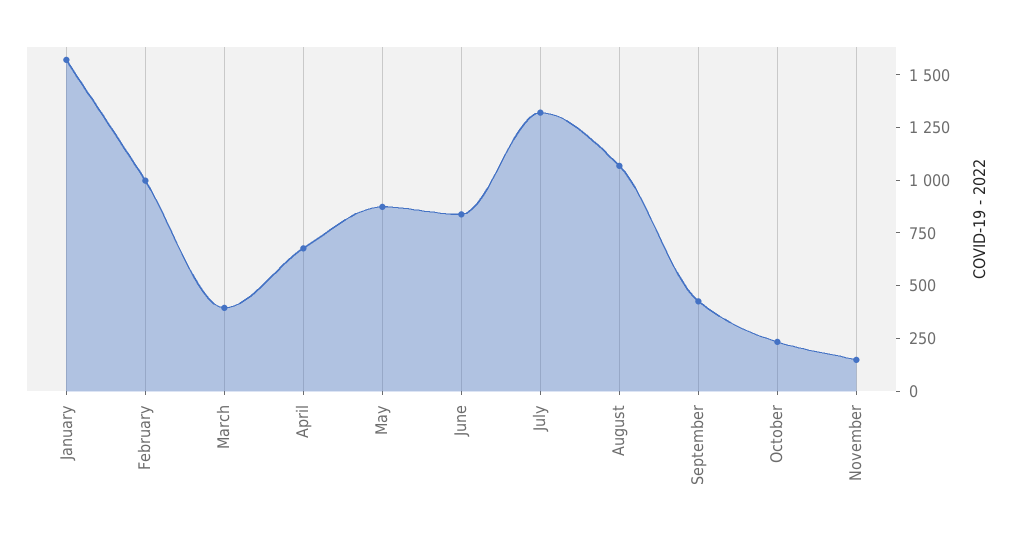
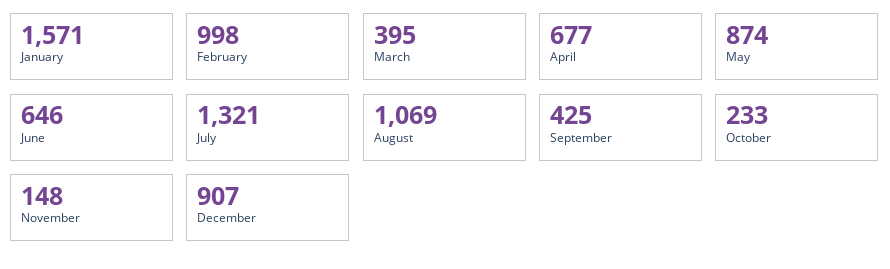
June: 850 -> 646
December: none -> 907

